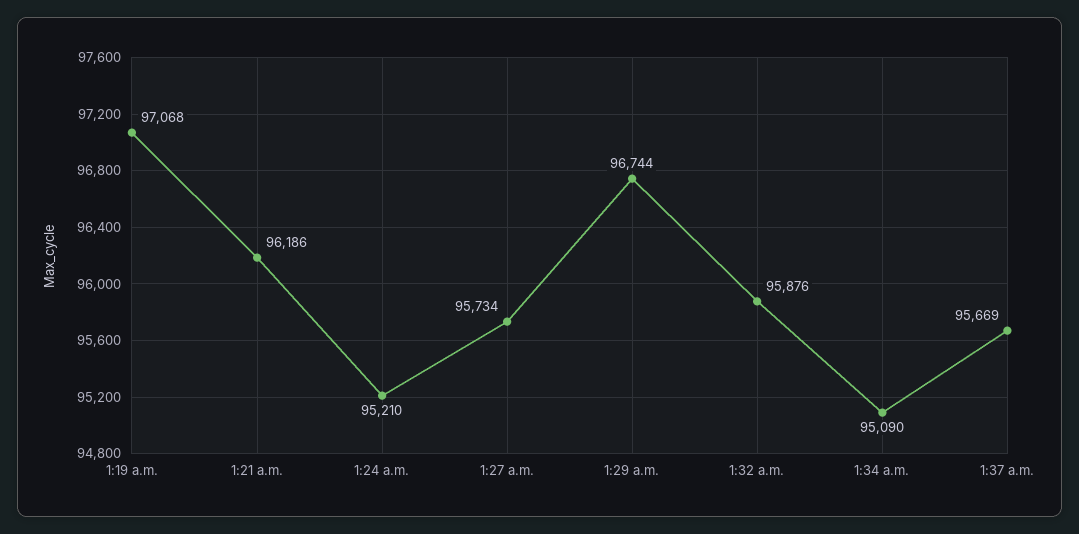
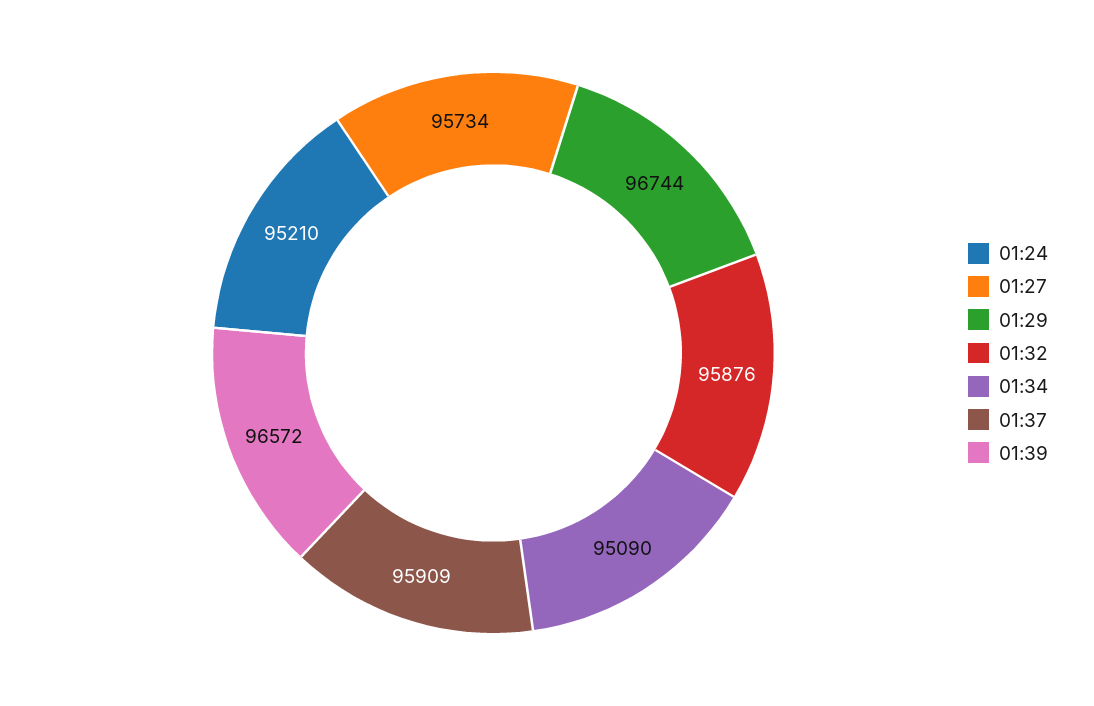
1:19 a.m.: 97068 -> none
1:21 a.m.: 96186 -> none
1:37 a.m.: 95669 -> 95909
01:39: none -> 96572

